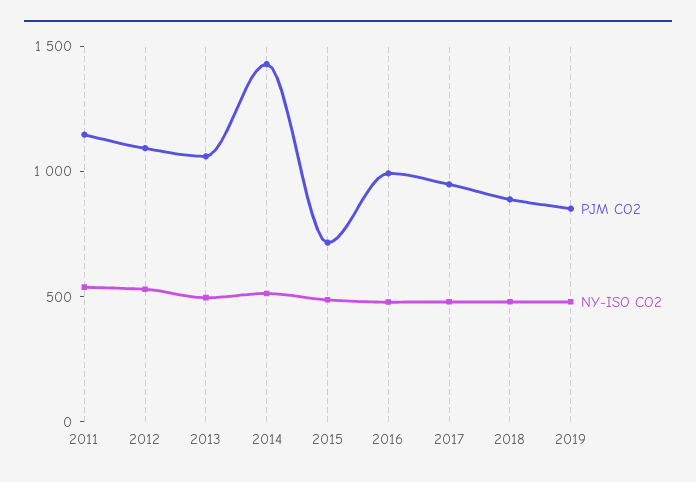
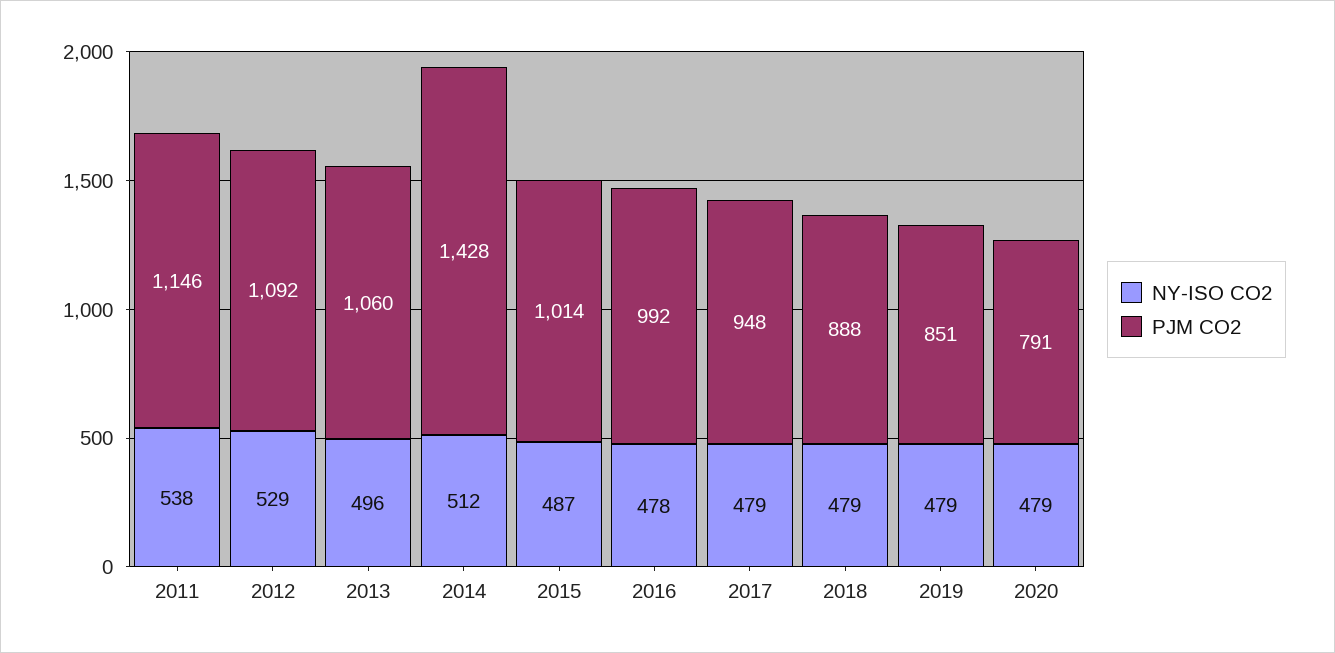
PJM CO2, 2015: 700 -> 1014
NY-ISO CO2, 2020: none -> 479
PJM CO2, 2020: none -> 791

